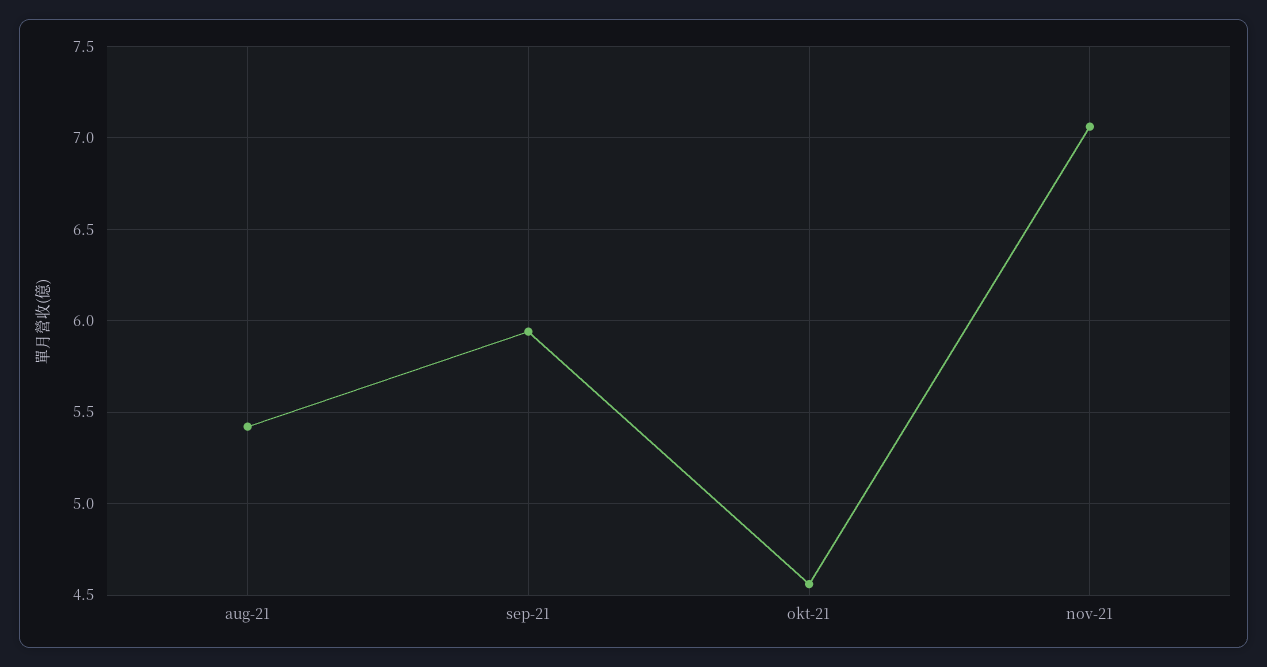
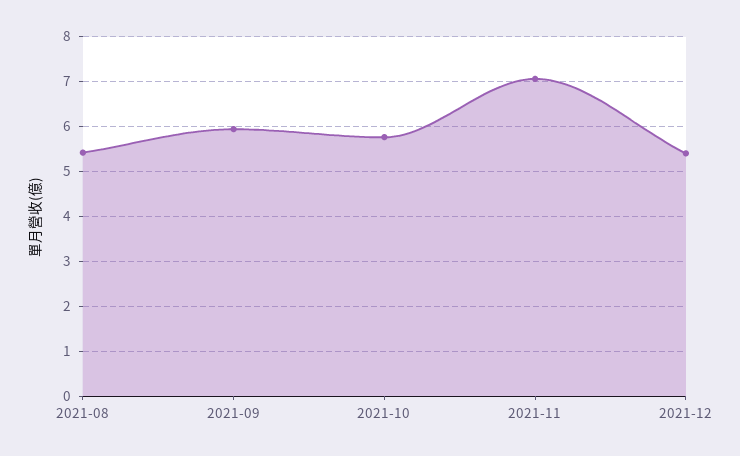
okt-21: 4.55 -> 5.8
2021-12: none -> 5.4

